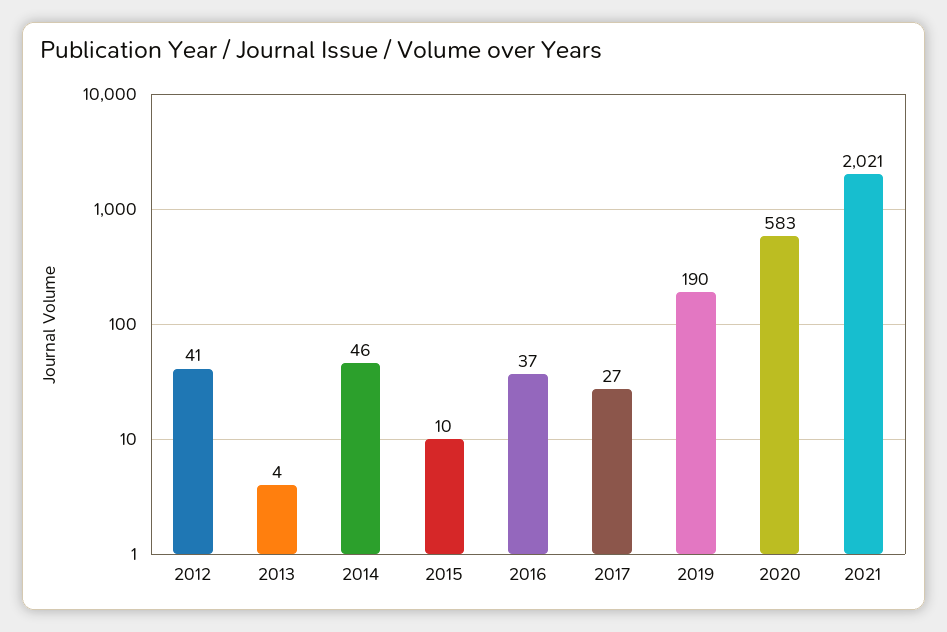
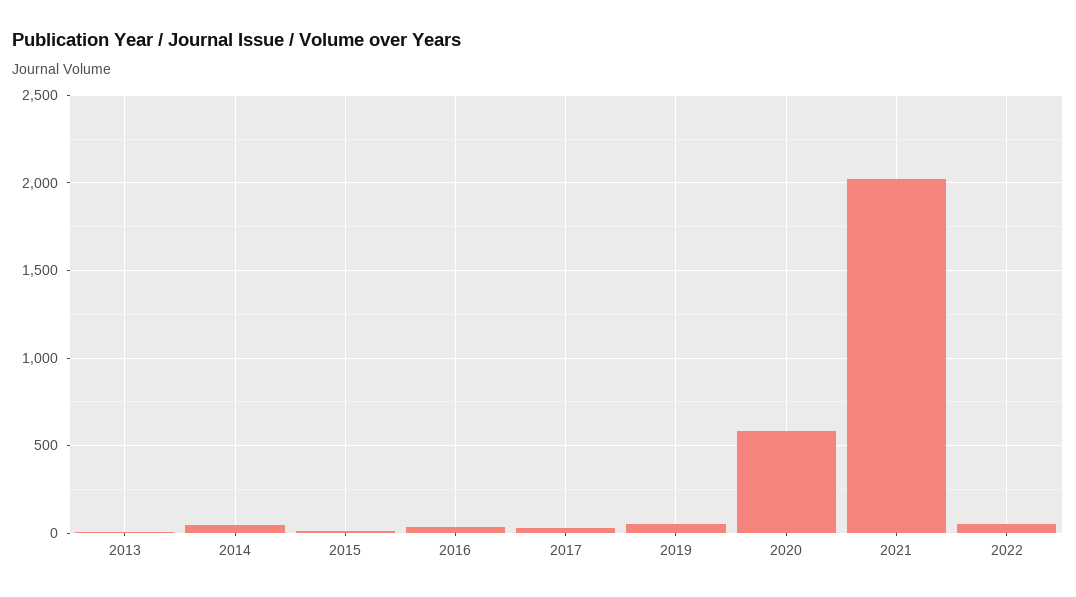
2012: 41 -> none
2019: 190 -> 50
2022: none -> 50

